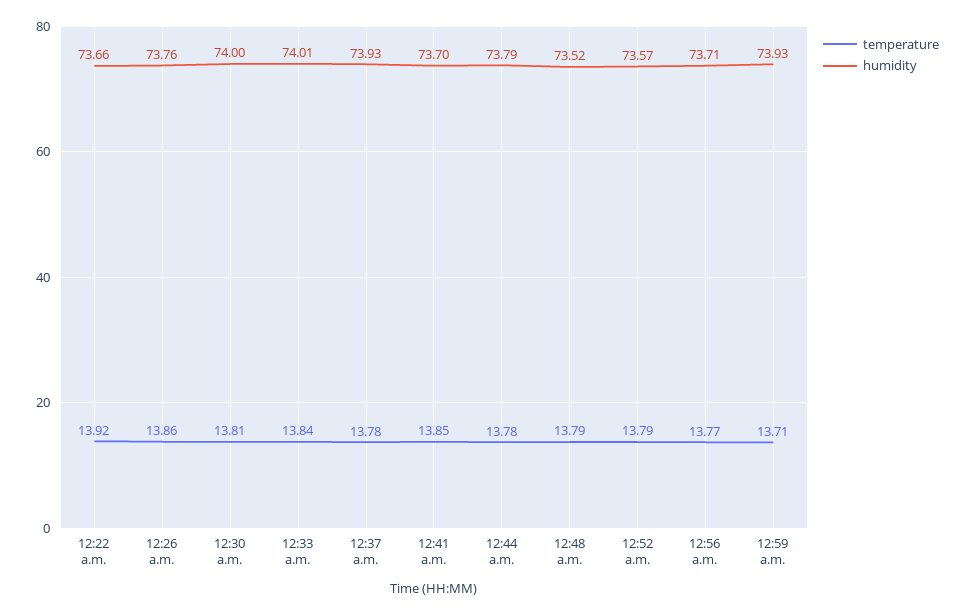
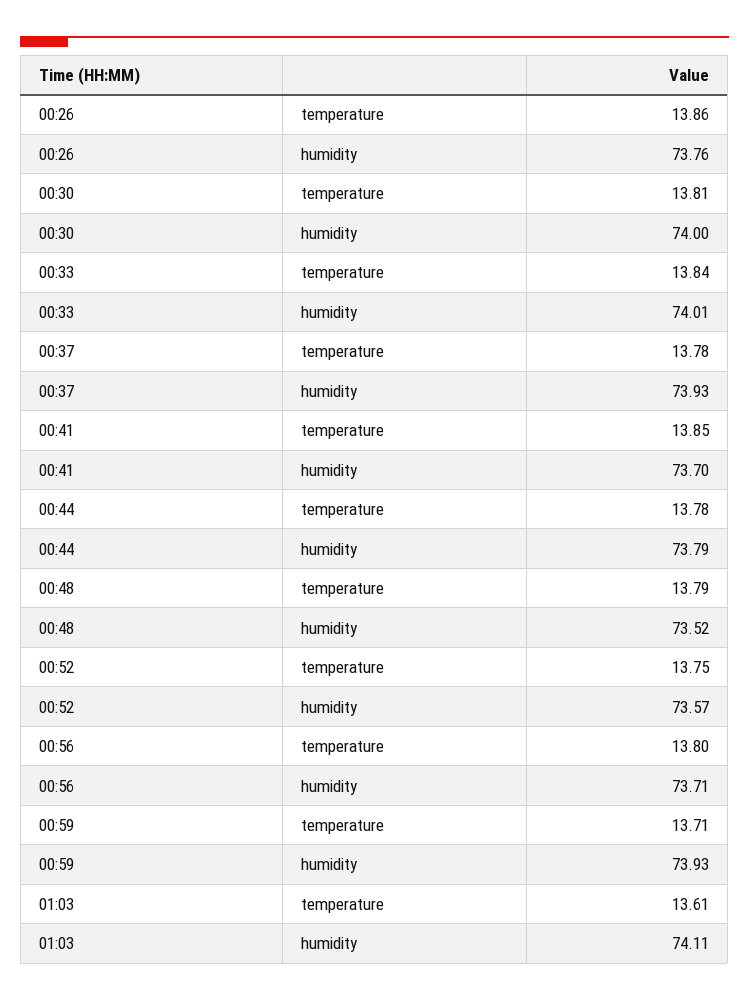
temperature, 12:22 a.m.: 13.92 -> none
humidity, 12:22 a.m.: 73.66 -> none
temperature, 12:52 a.m.: 13.79 -> 13.75
temperature, 12:56 a.m.: 13.77 -> 13.8
temperature, 01:03: none -> 13.61
humidity, 01:03: none -> 74.11

